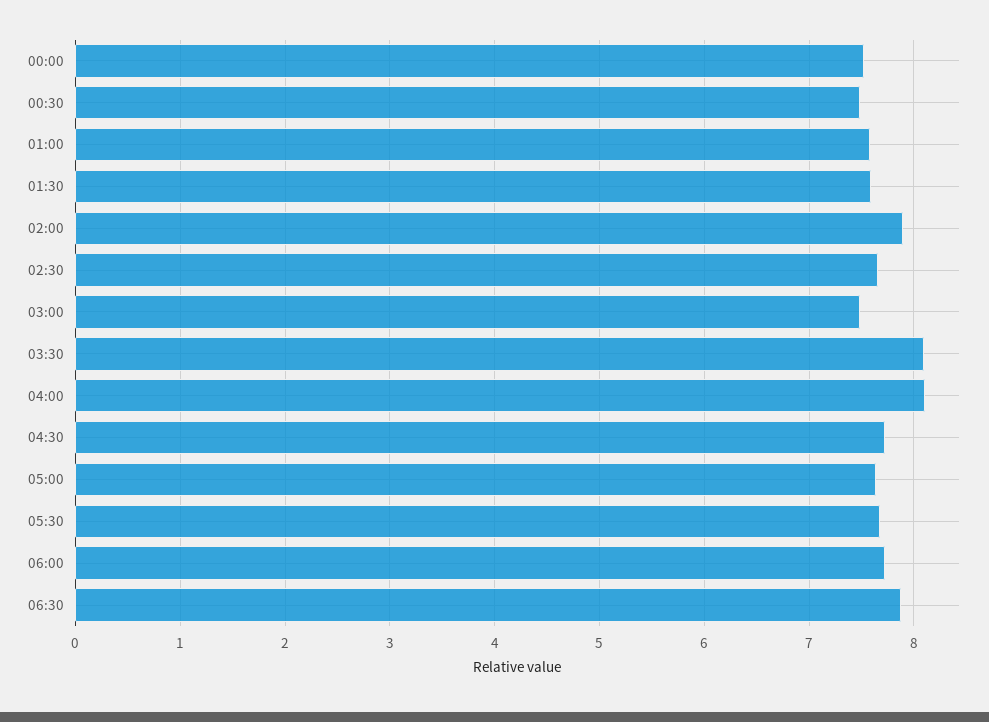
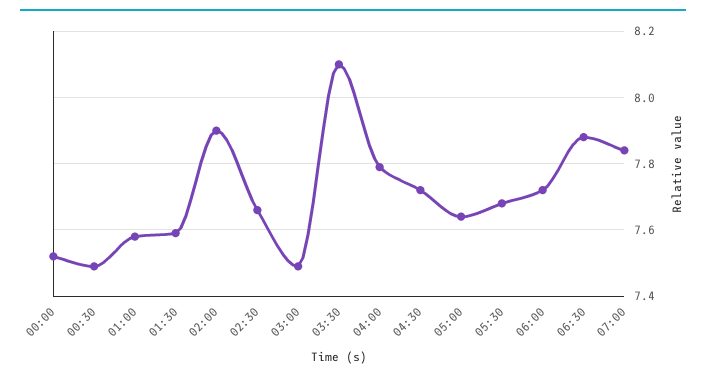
04:00: 8.1 -> 7.8
07:00: none -> 7.85

